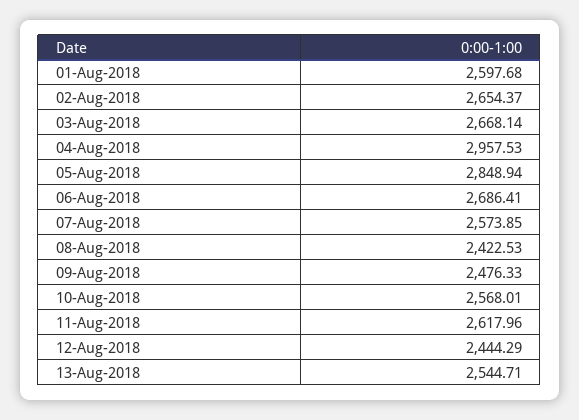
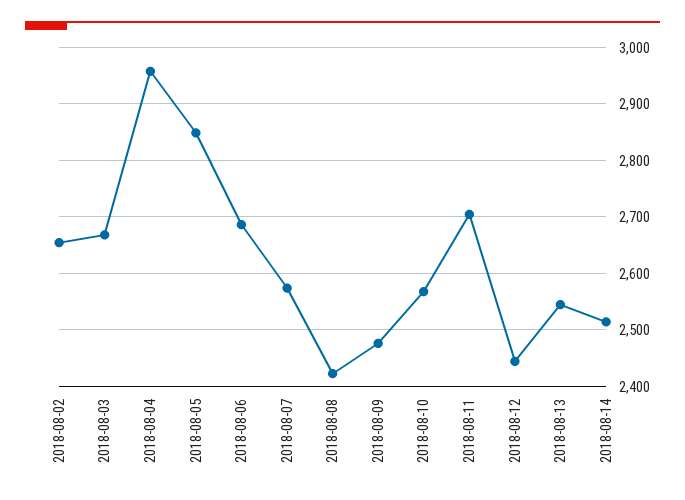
01-Aug-2018: 2597.68 -> none
11-Aug-2018: 2617.96 -> 2700
2018-08-14: none -> 2520

